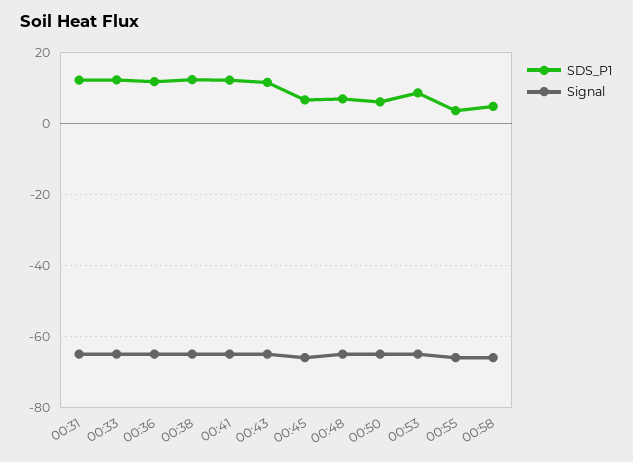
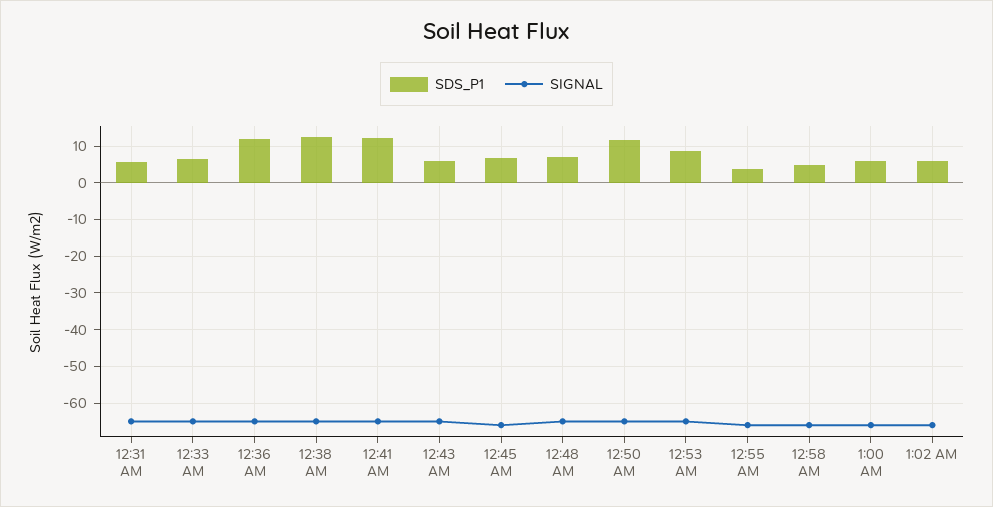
SDS_P1, 00:31: 12 -> 6
SDS_P1, 00:33: 12 -> 6
SDS_P1, 00:43: 12 -> 6
SDS_P1, 00:50: 6 -> 12
SDS_P1, 1:00 AM: none -> 6
Signal, 1:00 AM: none -> -66
SDS_P1, 1:02 AM: none -> 6
Signal, 1:02 AM: none -> -66

